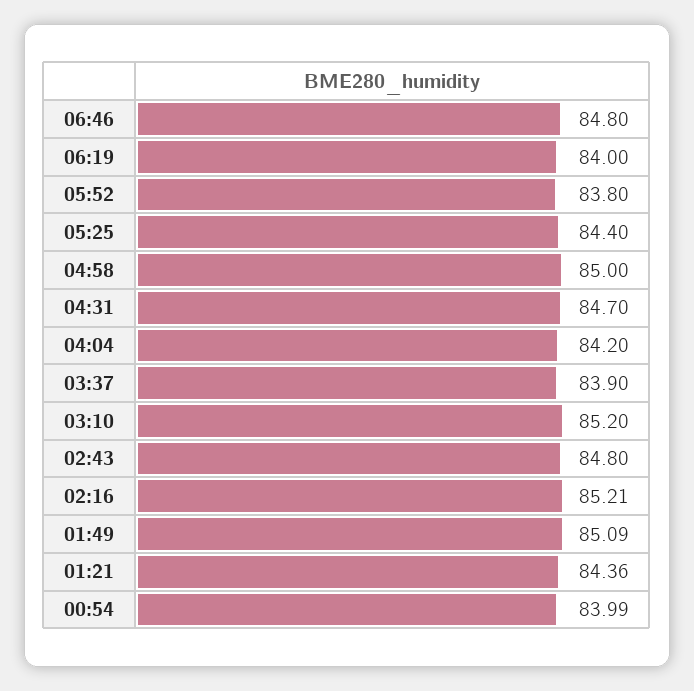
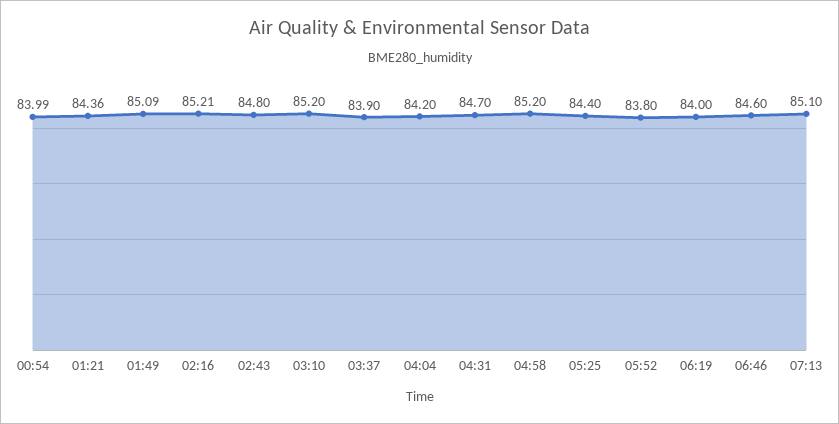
06:46: 84.8 -> 84.6
04:58: 85 -> 85.2
07:13: none -> 85.1

